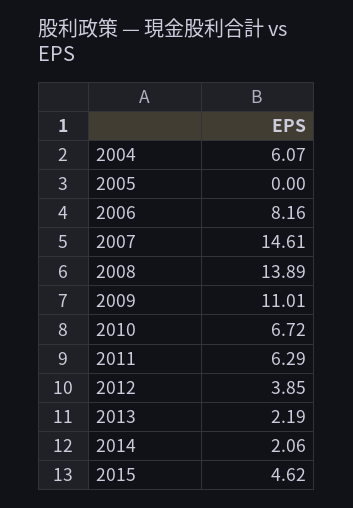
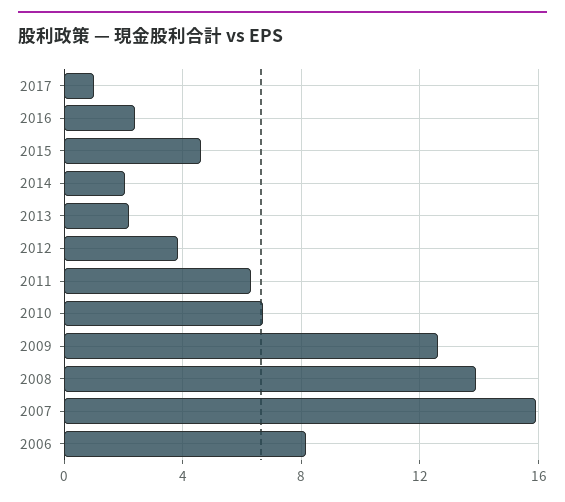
2004: 6.07 -> none
2005: 0 -> none
2007: 14.61 -> 16
2009: 11.01 -> 12.5
2017: none -> 1
2016: none -> 2.5

